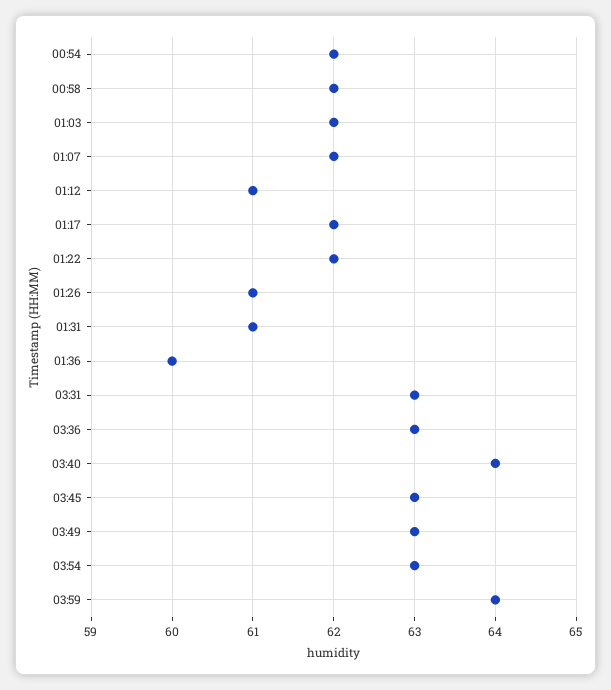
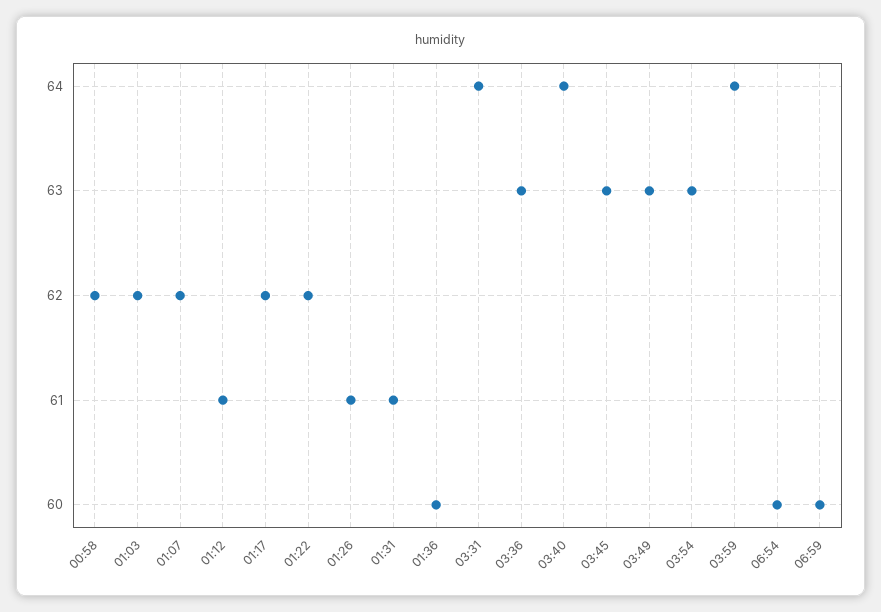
00:54: 62 -> none
03:31: 63 -> 64
06:54: none -> 60
06:59: none -> 60

